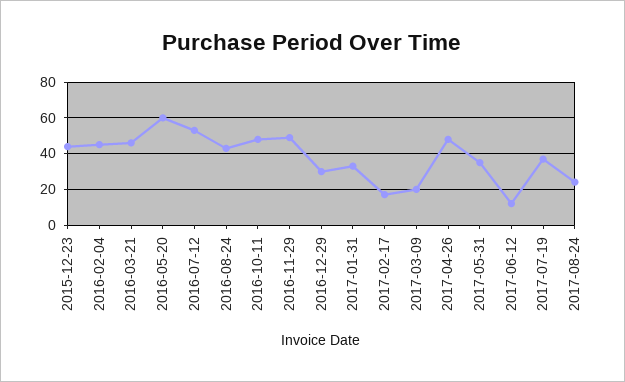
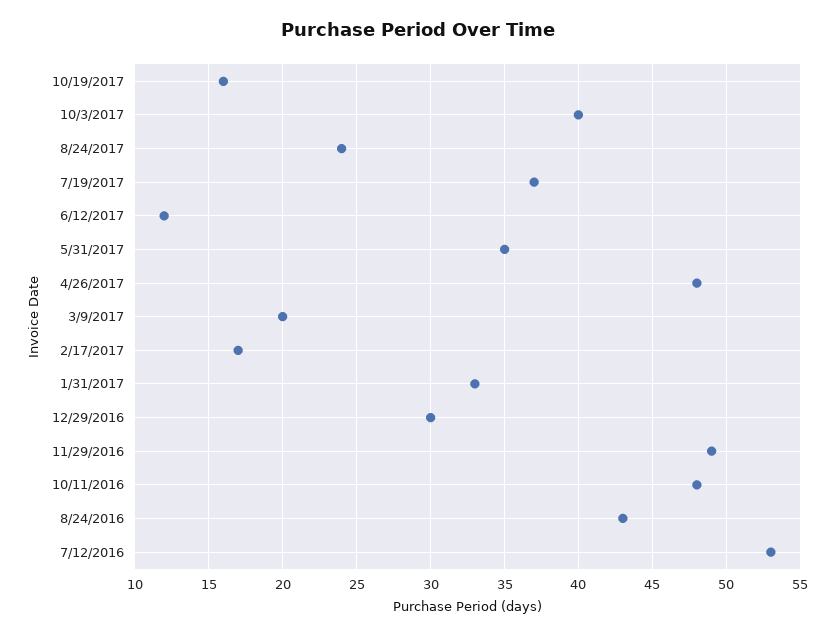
2015-12-23: 45 -> none
2016-02-04: 45 -> none
2016-03-21: 45 -> none
2016-05-20: 60 -> none
10/19/2017: none -> 16
10/3/2017: none -> 40

